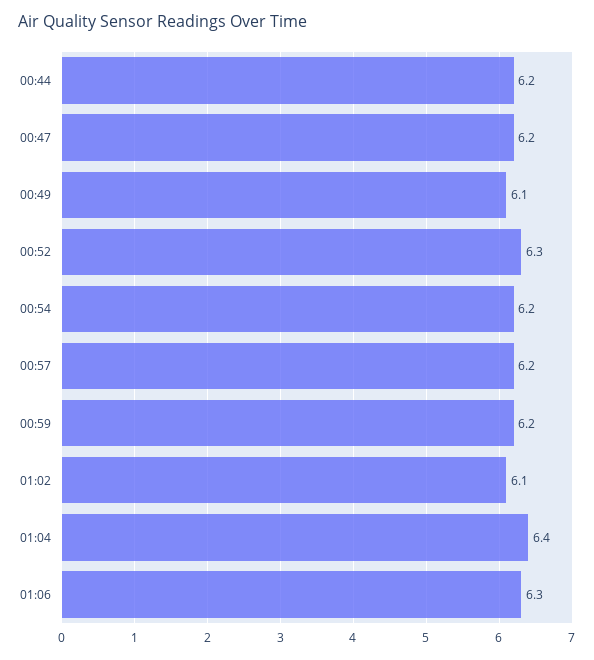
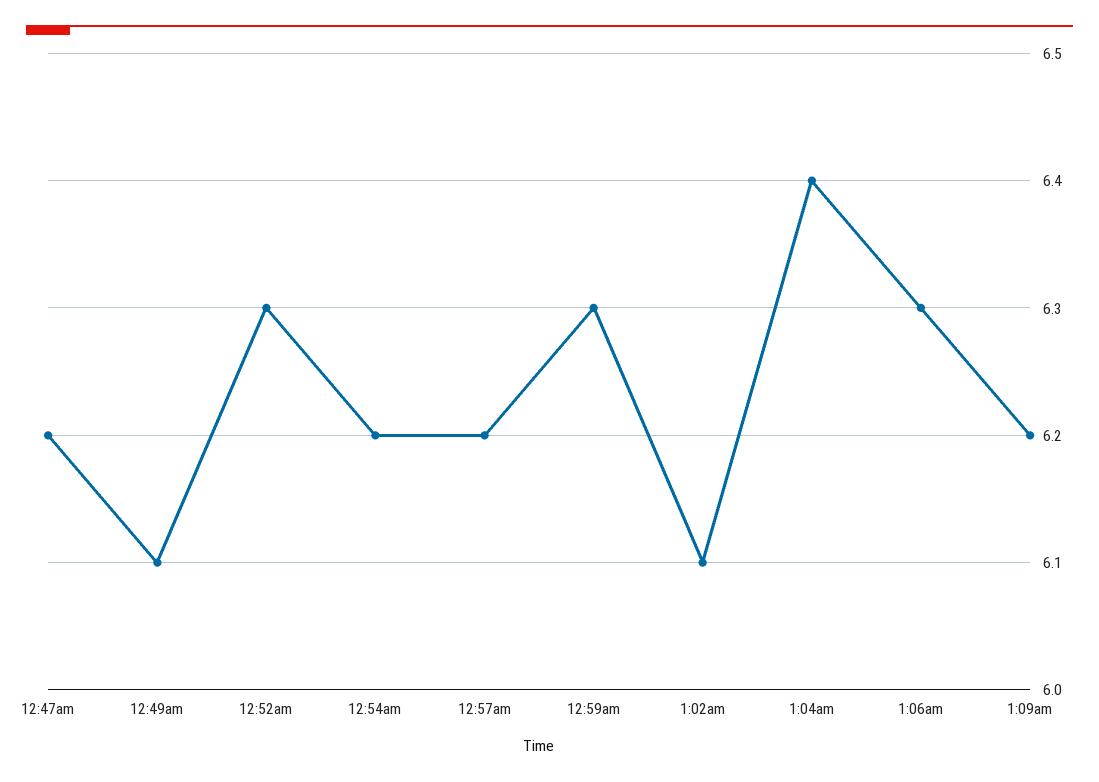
00:44: 6.2 -> none
00:59: 6.2 -> 6.3
1:09am: none -> 6.2

